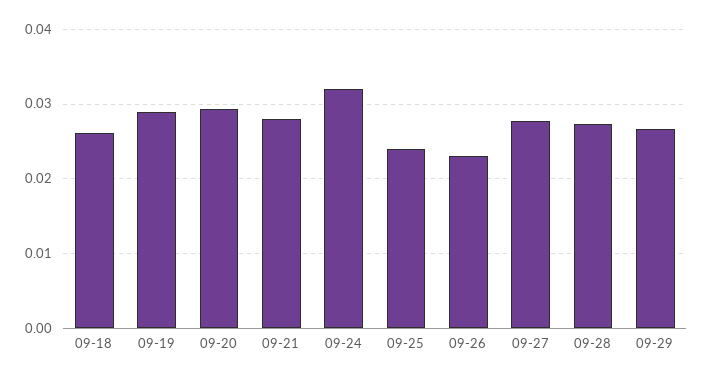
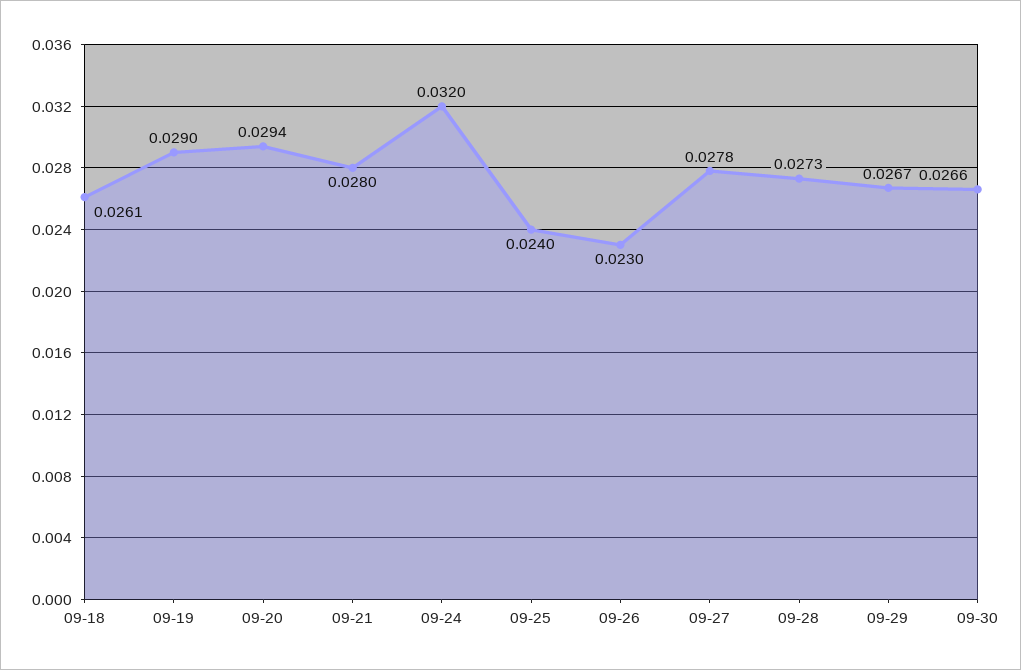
09-30: none -> 0.0266

